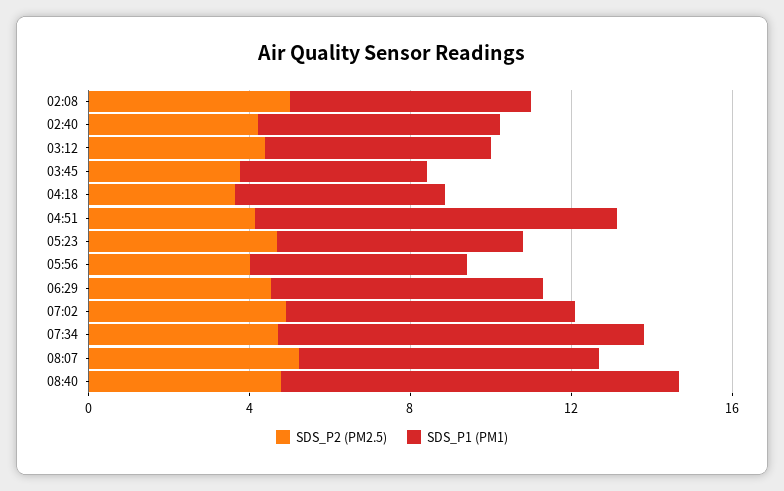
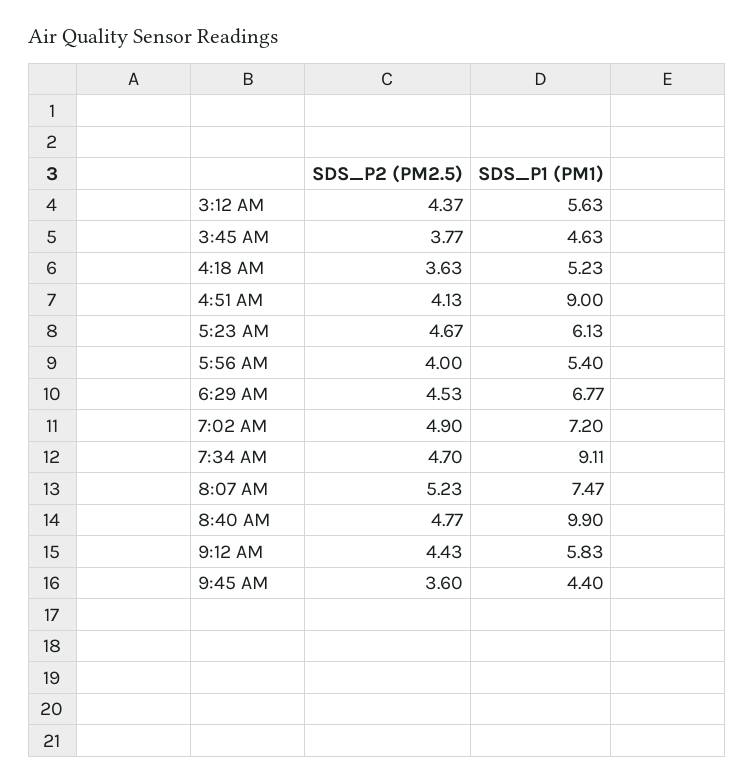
SDS_P2 (PM2.5), 02:08: 5 -> none
SDS_P1 (PM1), 02:08: 6 -> none
SDS_P2 (PM2.5), 02:40: 4 -> none
SDS_P1 (PM1), 02:40: 6 -> none
SDS_P2 (PM2.5), 9:12 AM: none -> 4.43
SDS_P1 (PM1), 9:12 AM: none -> 5.83
SDS_P2 (PM2.5), 9:45 AM: none -> 3.6
SDS_P1 (PM1), 9:45 AM: none -> 4.4

